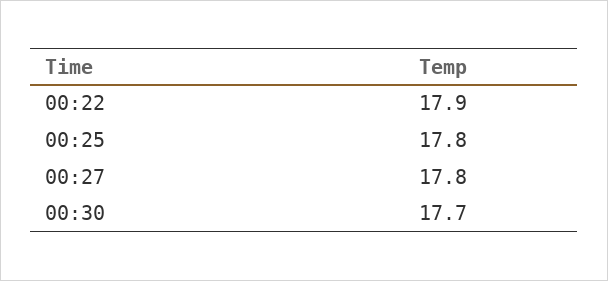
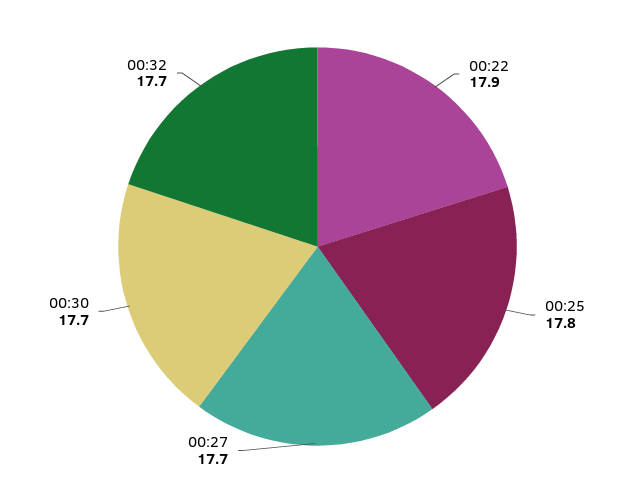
00:27: 17.8 -> 17.7
00:32: none -> 17.7

